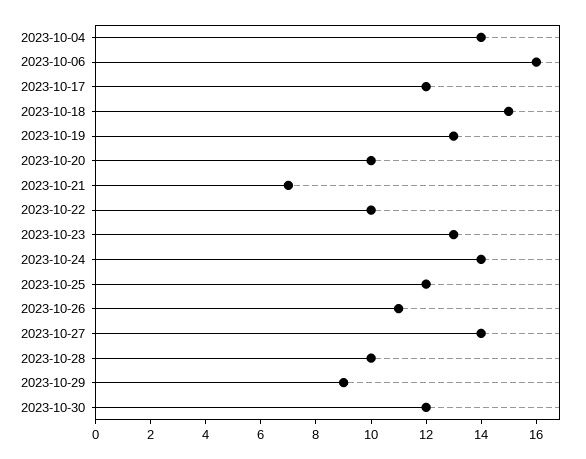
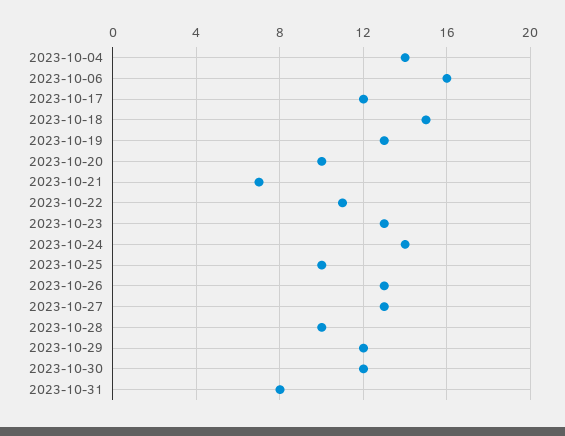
2023-10-22: 10 -> 11
2023-10-25: 12 -> 10
2023-10-26: 11 -> 13
2023-10-27: 14 -> 13
2023-10-29: 9 -> 12
2023-10-31: none -> 8

